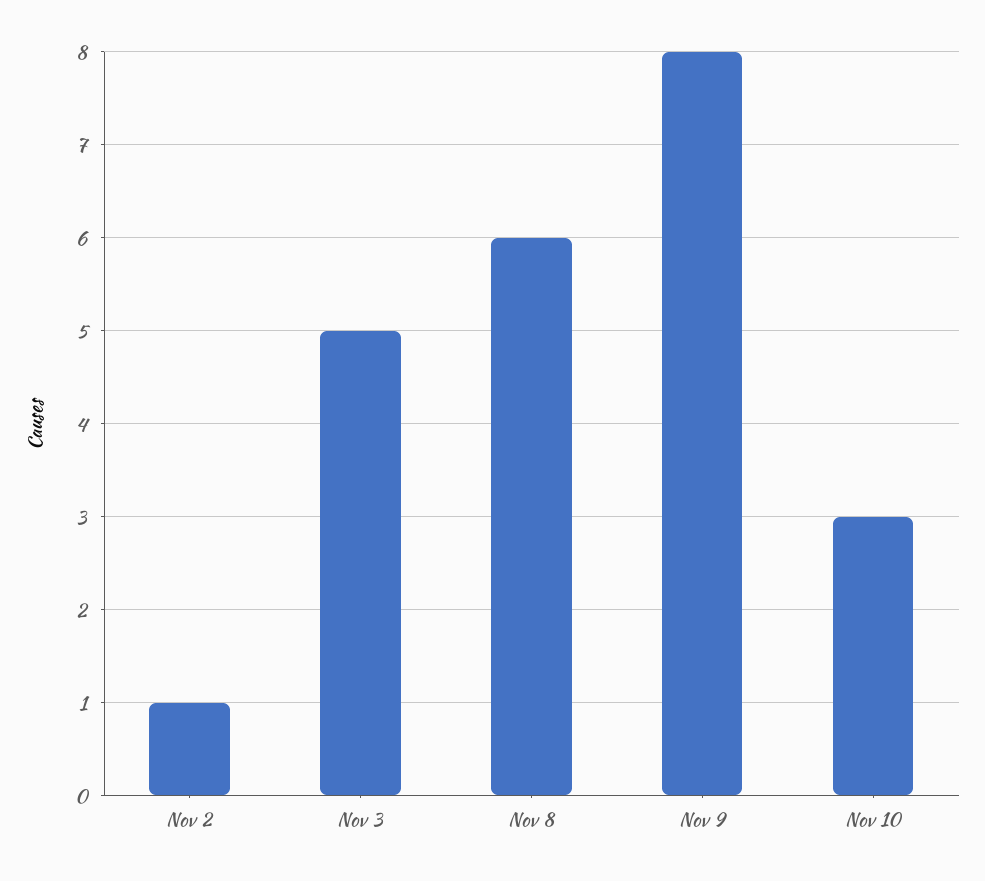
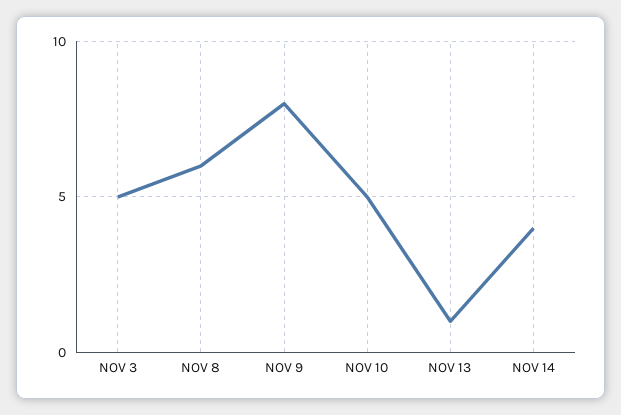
Nov 2: 1 -> none
Nov 10: 3 -> 5
NOV 13: none -> 1
NOV 14: none -> 4

